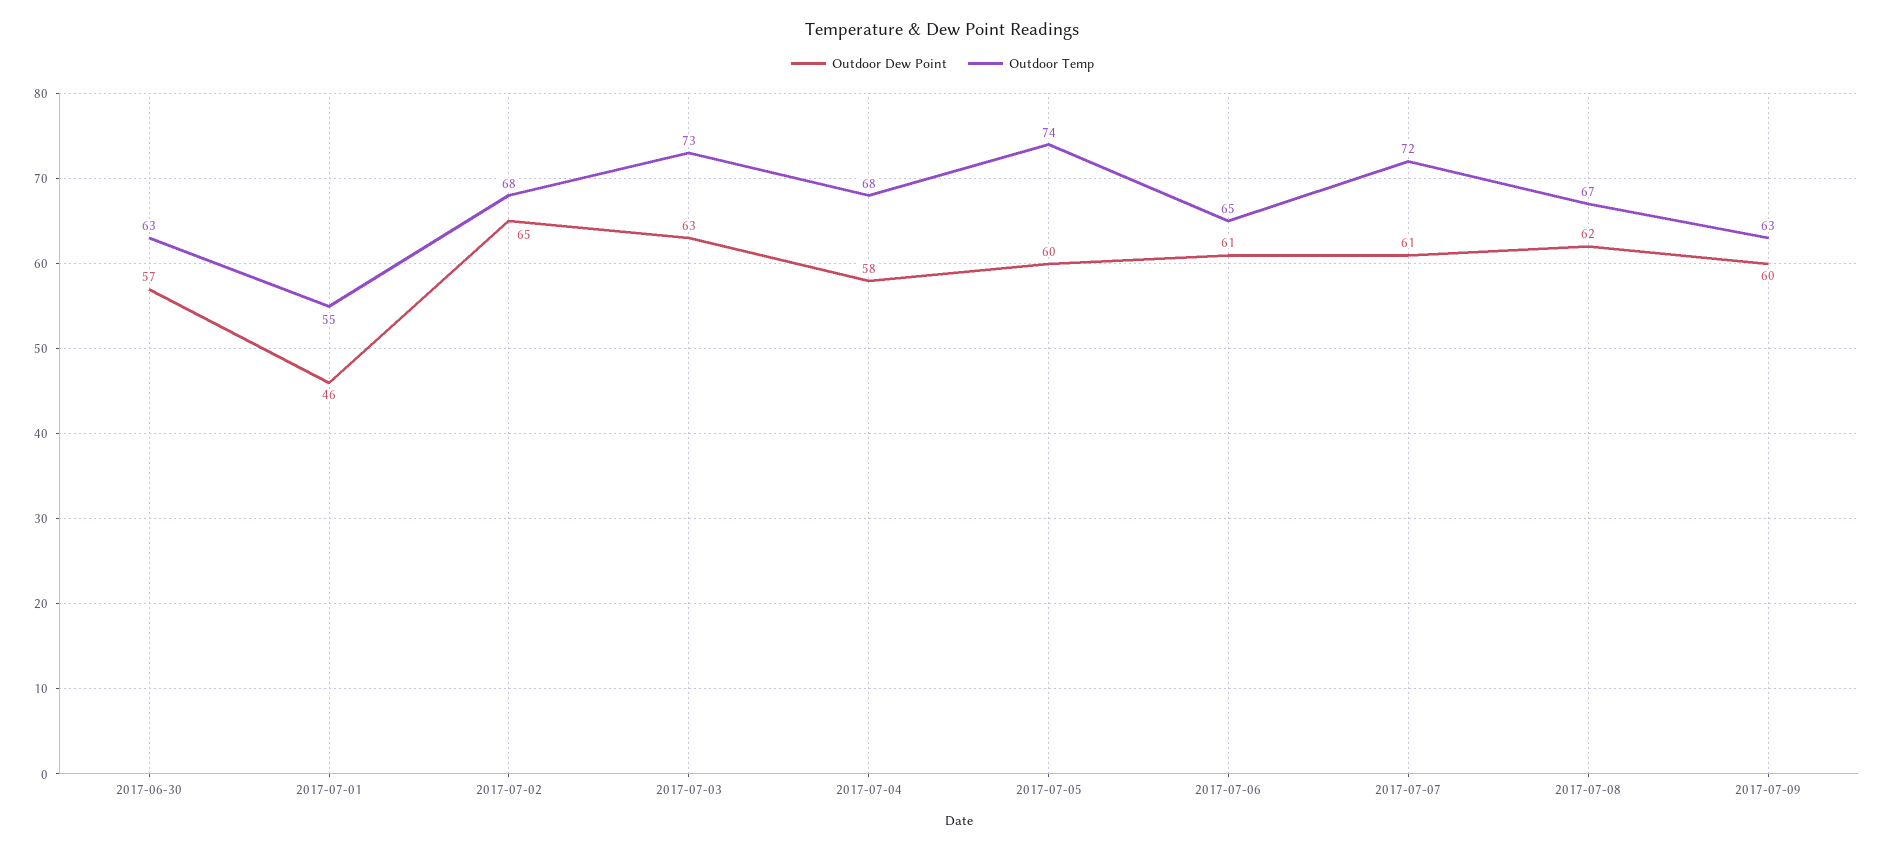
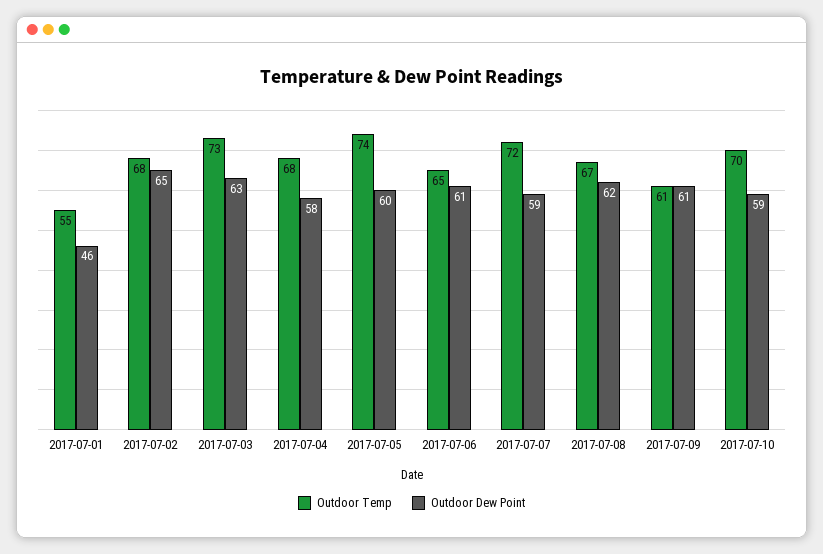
Outdoor Dew Point, 2017-06-30: 57 -> none
Outdoor Temp, 2017-06-30: 63 -> none
Outdoor Dew Point, 2017-07-07: 61 -> 59
Outdoor Dew Point, 2017-07-09: 60 -> 61
Outdoor Temp, 2017-07-09: 63 -> 61
Outdoor Temp, 2017-07-10: none -> 70
Outdoor Dew Point, 2017-07-10: none -> 59

